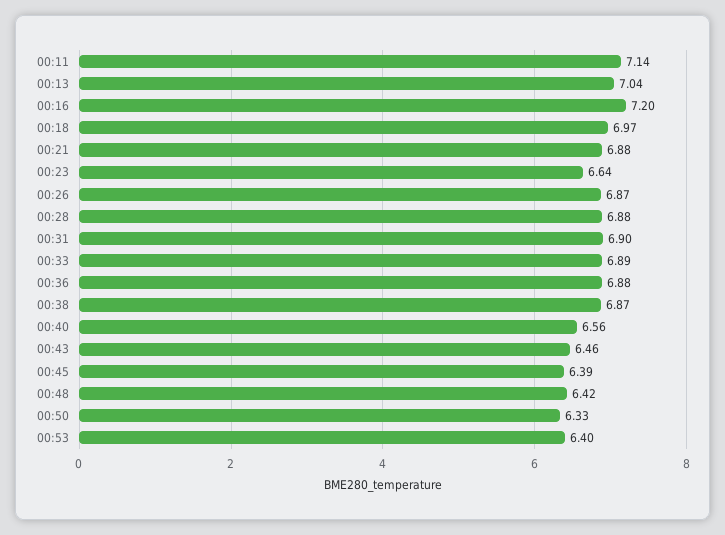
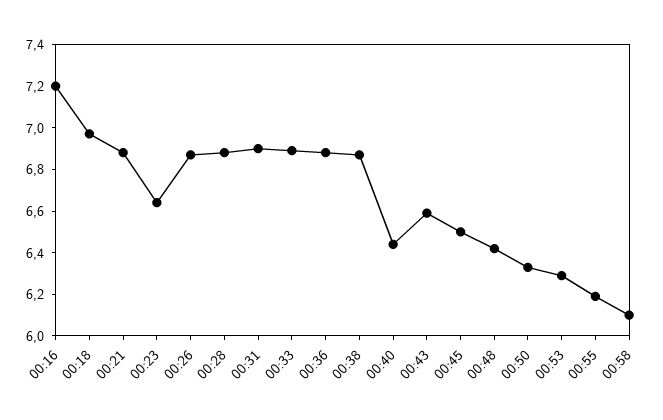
00:11: 7.14 -> none
00:13: 7.04 -> none
00:40: 6.56 -> 6.45
00:43: 6.46 -> 6.6
00:45: 6.39 -> 6.5
00:53: 6.4 -> 6.3
00:55: none -> 6.2
00:58: none -> 6.1

